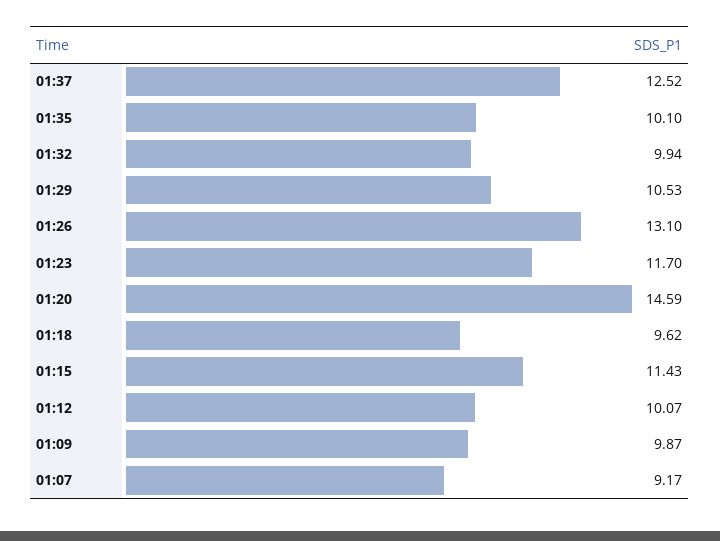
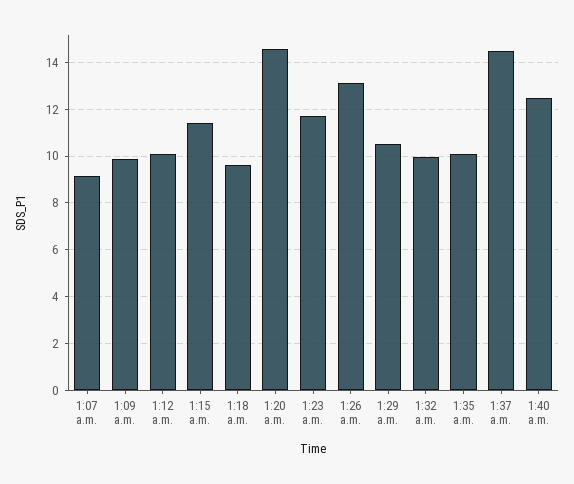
01:37: 12.52 -> 14.5
1:40 a.m.: none -> 12.5

